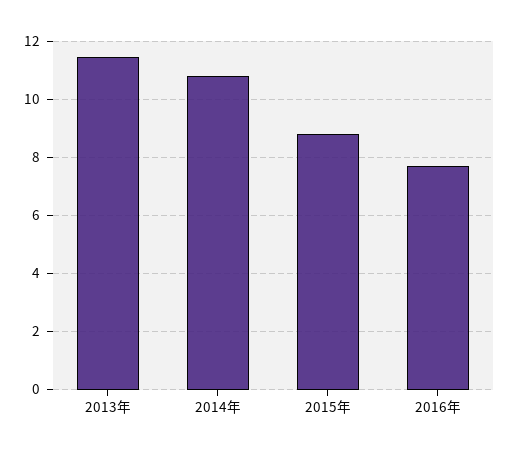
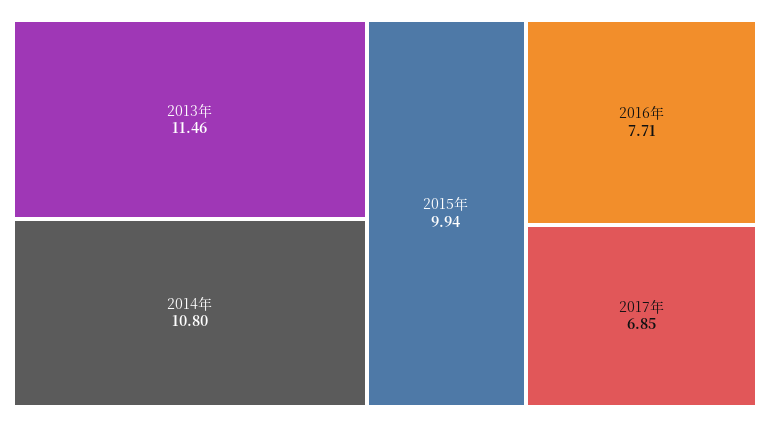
2015年: 8.75 -> 9.94
2017年: none -> 6.85

